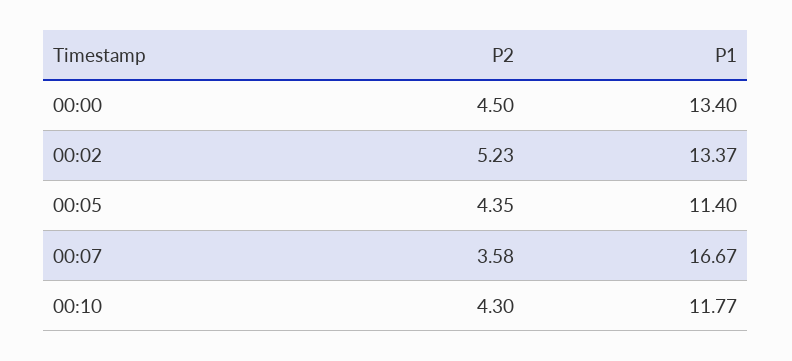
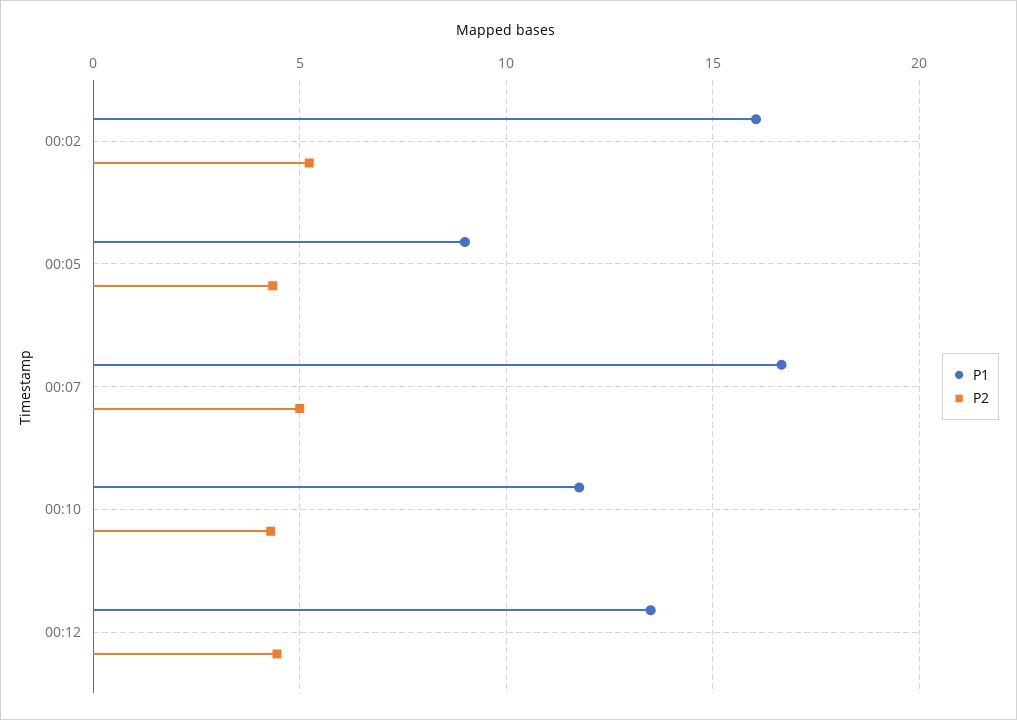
P2, 00:00: 4.5 -> none
P1, 00:00: 13.4 -> none
P1, 00:02: 13.37 -> 16
P1, 00:05: 11.4 -> 9
P2, 00:07: 3.58 -> 5
P1, 00:12: none -> 13.5
P2, 00:12: none -> 4.5

